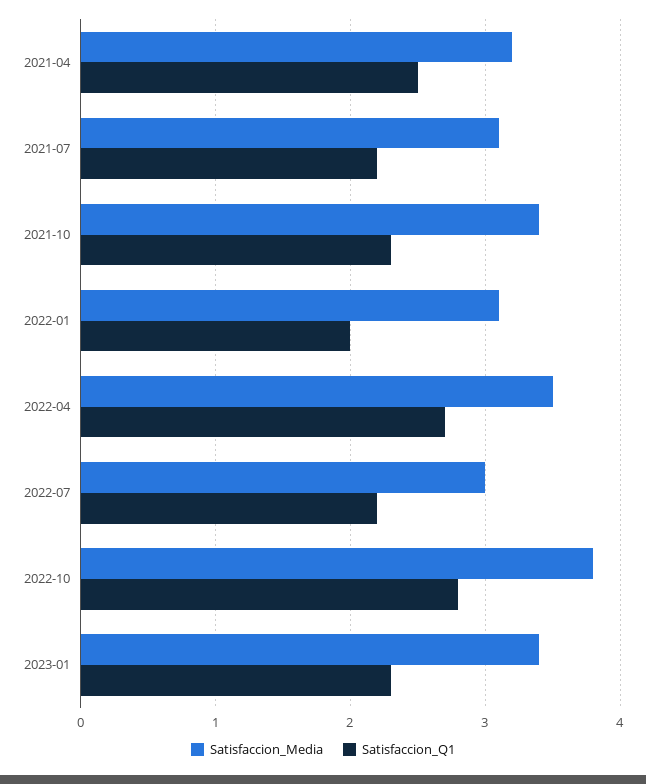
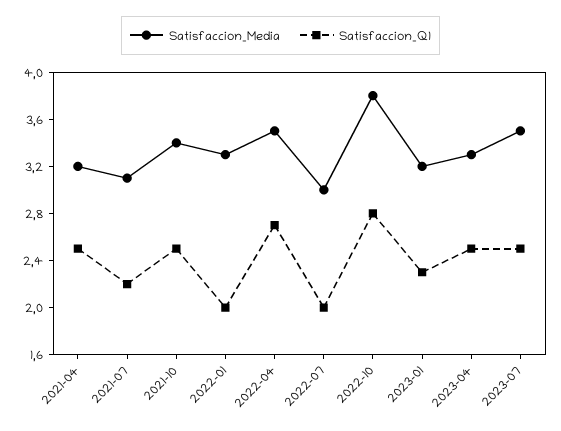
Satisfaccion_Q1, 2021-10: 2.3 -> 2.5
Satisfaccion_Media, 2022-01: 3.1 -> 3.3
Satisfaccion_Q1, 2022-07: 2.2 -> 2
Satisfaccion_Media, 2023-01: 3.4 -> 3.2
Satisfaccion_Media, 2023-04: none -> 3.3
Satisfaccion_Q1, 2023-04: none -> 2.5
Satisfaccion_Media, 2023-07: none -> 3.5
Satisfaccion_Q1, 2023-07: none -> 2.5

